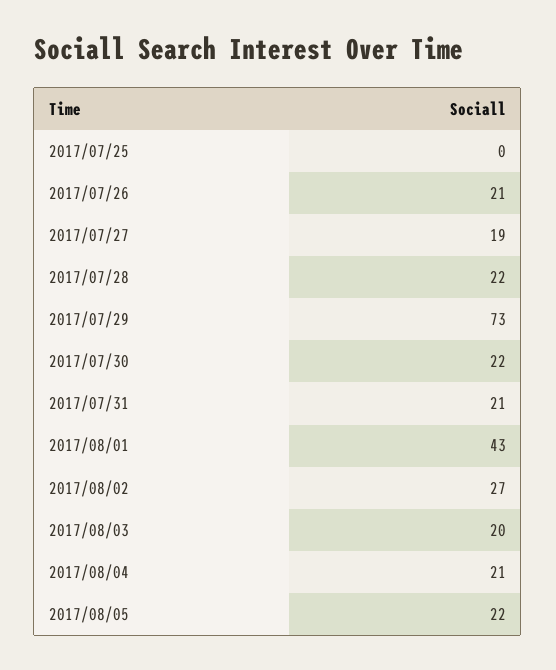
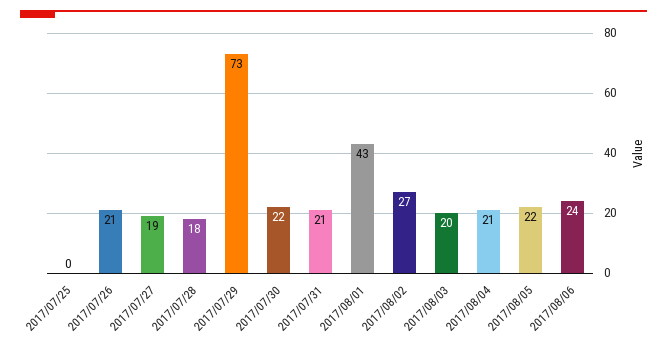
2017/07/28: 22 -> 18
2017/08/06: none -> 24

